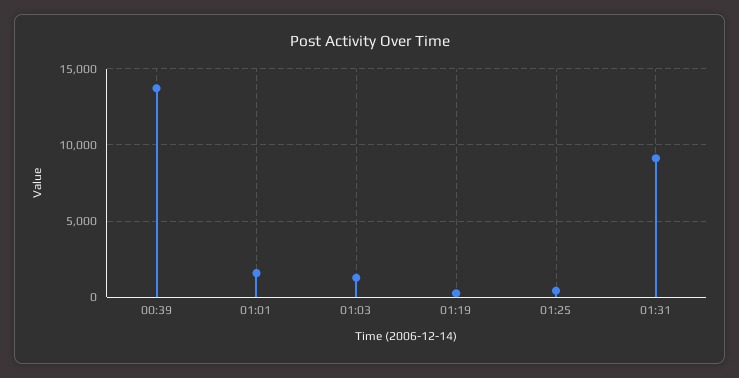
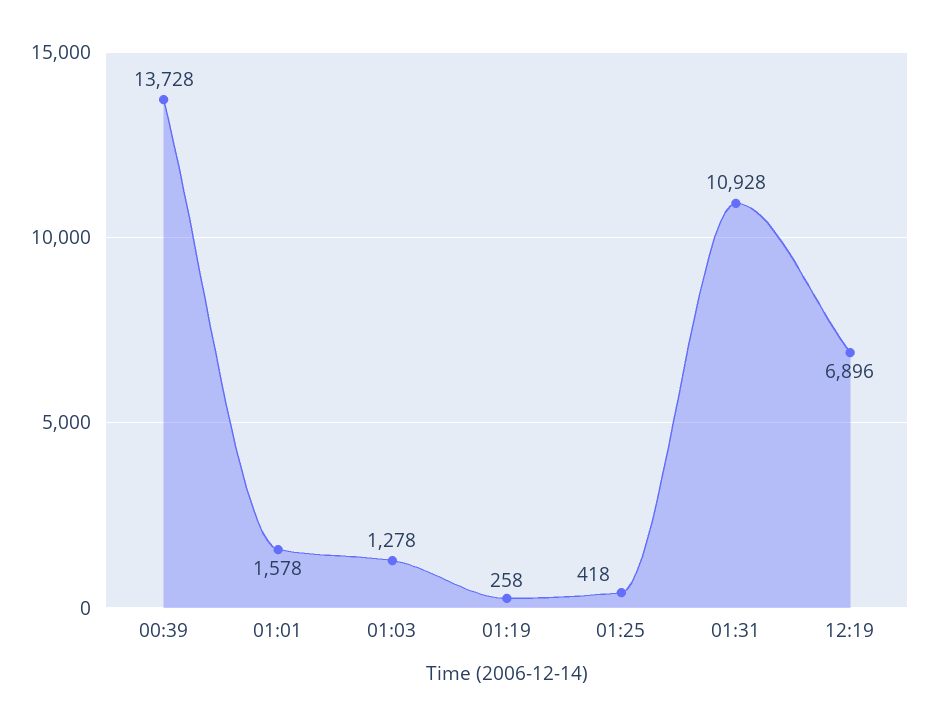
01:31: 9000 -> 10928
12:19: none -> 6896

